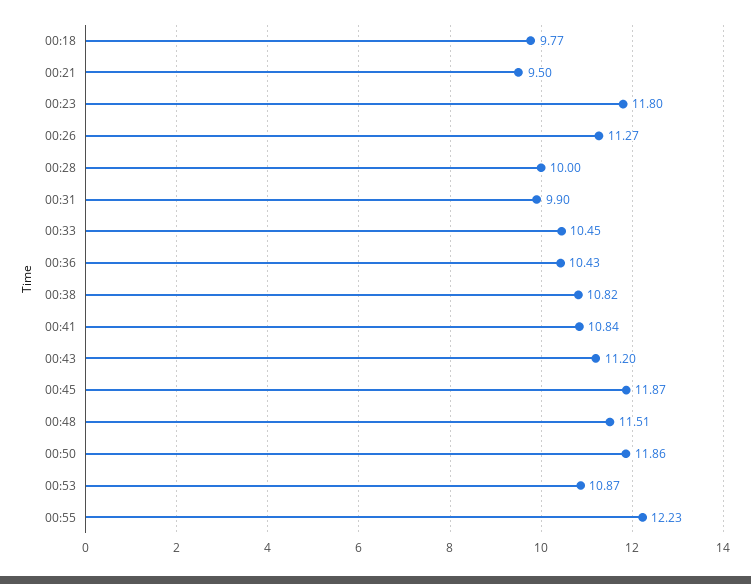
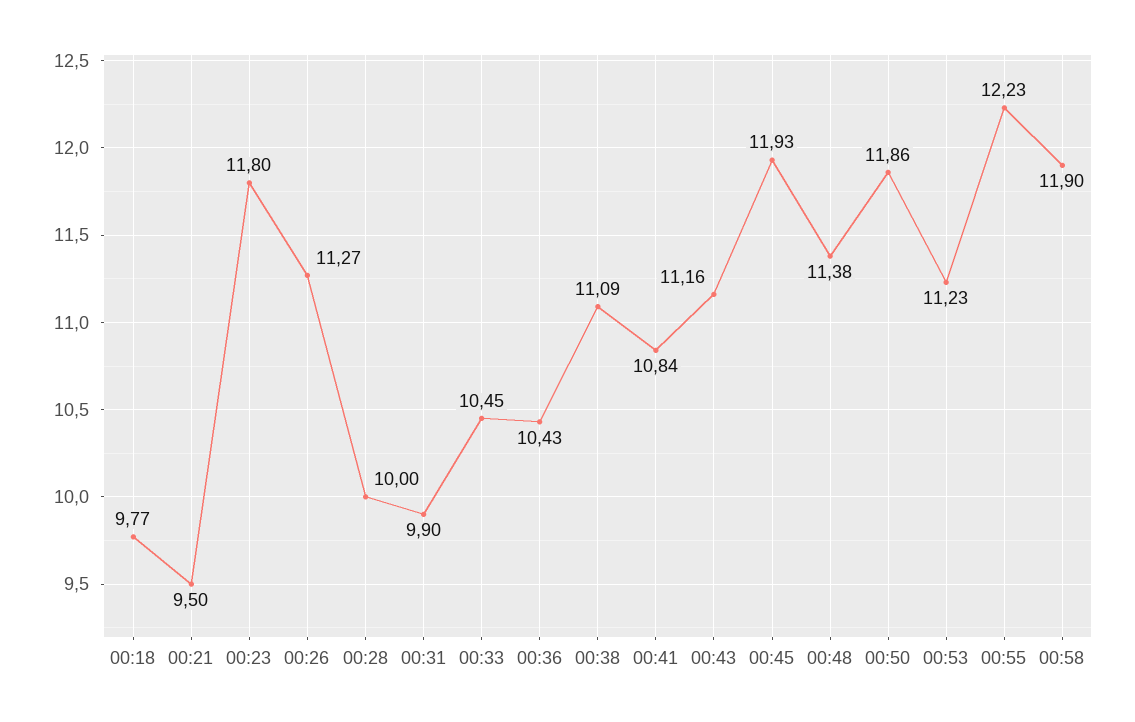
00:38: 10.82 -> 11.09
00:43: 11.2 -> 11.16
00:45: 11.87 -> 11.93
00:48: 11.51 -> 11.38
00:53: 10.87 -> 11.23
00:58: none -> 11.9

